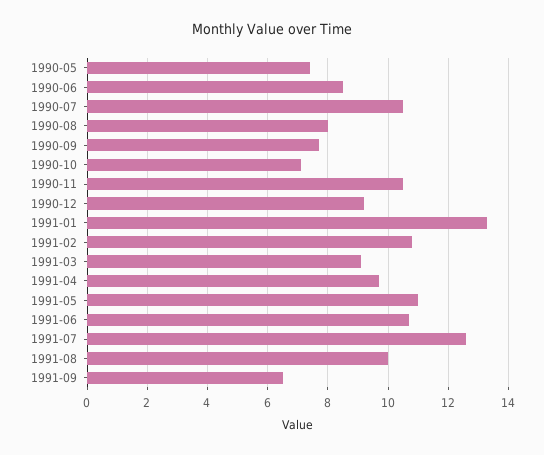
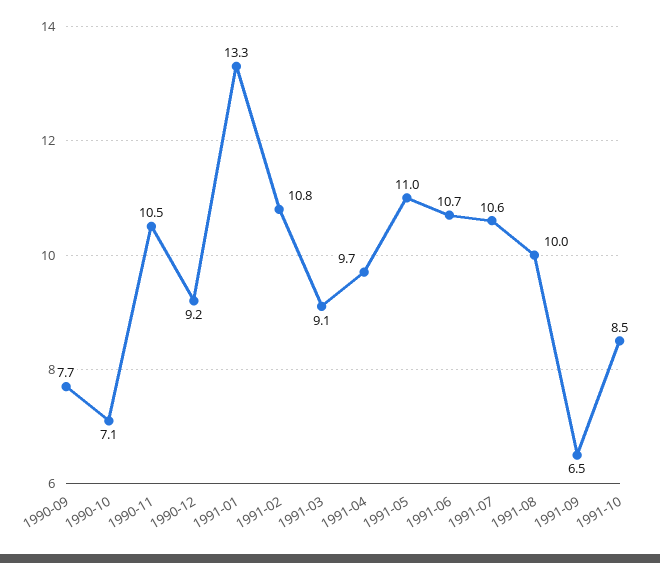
1990-05: 7.5 -> none
1990-06: 8.5 -> none
1990-07: 10.5 -> none
1990-08: 8 -> none
1991-07: 12.5 -> 10.6
1991-10: none -> 8.5

